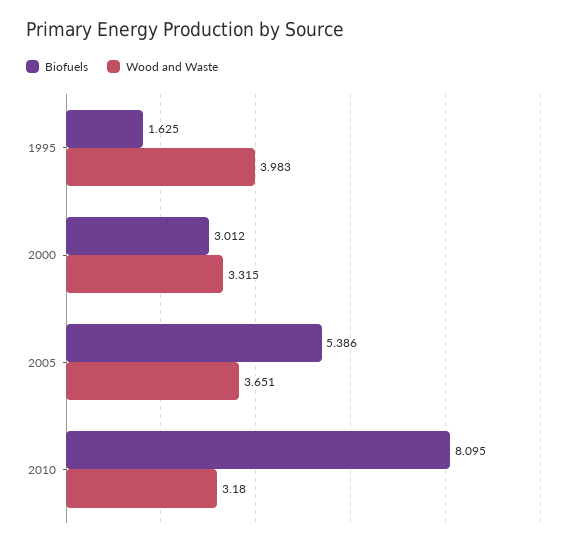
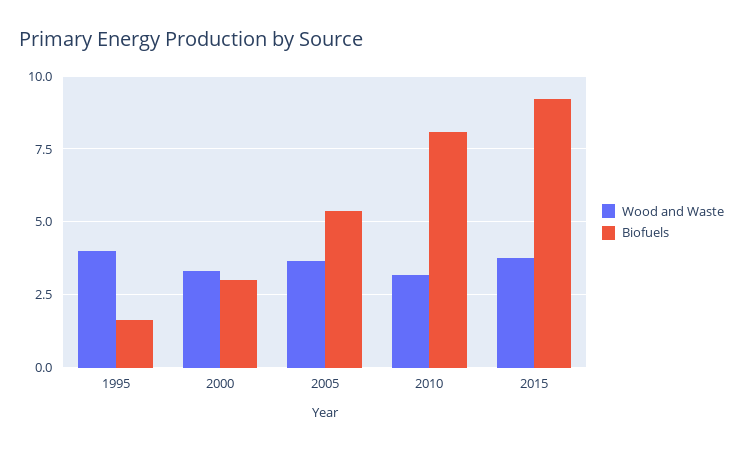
Wood and Waste, 2015: none -> 3.75
Biofuels, 2015: none -> 9.25

